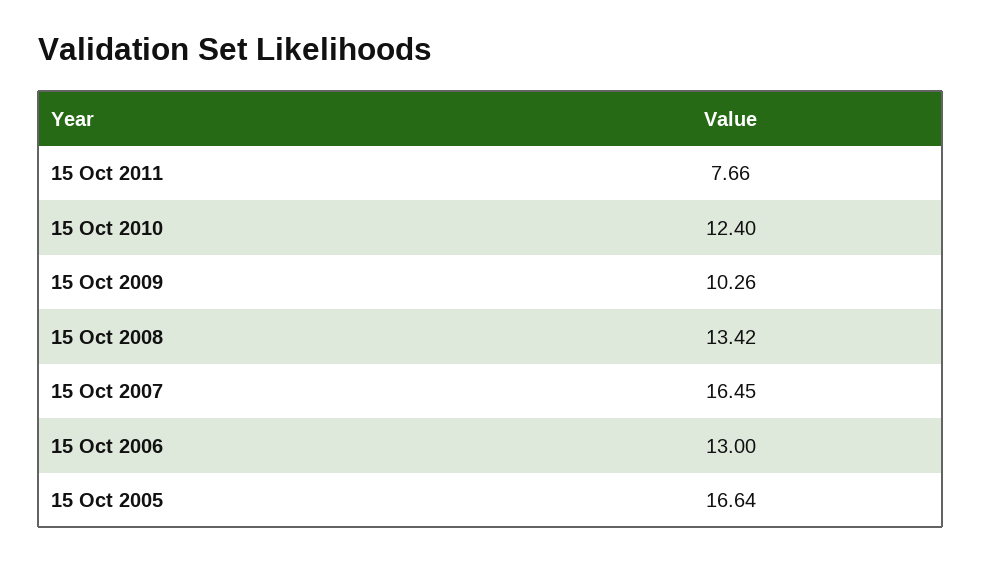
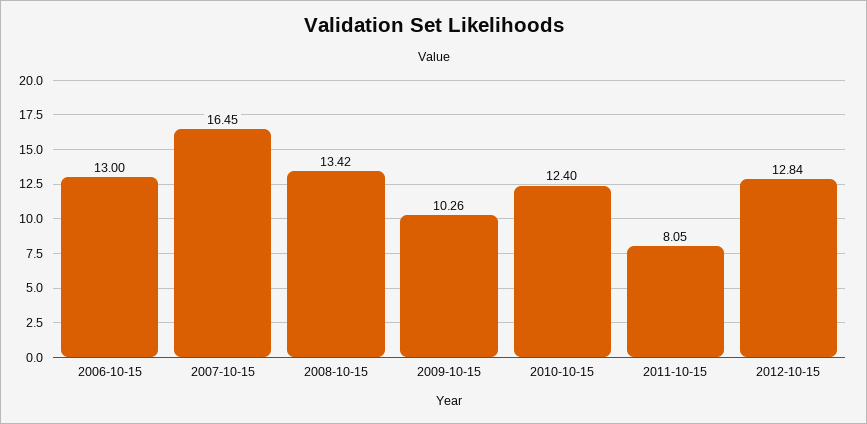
15 Oct 2011: 7.66 -> 8.05
15 Oct 2005: 16.64 -> none
2012-10-15: none -> 12.84

